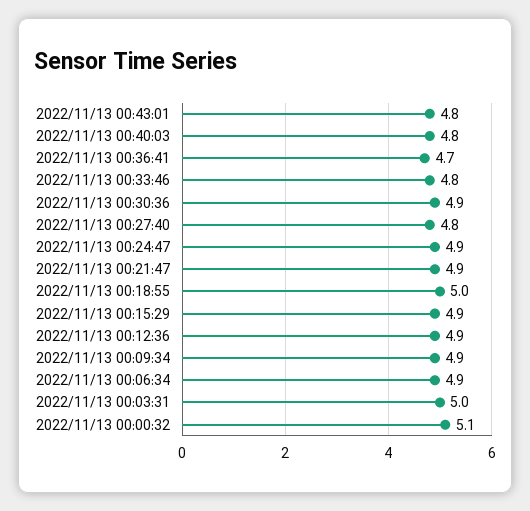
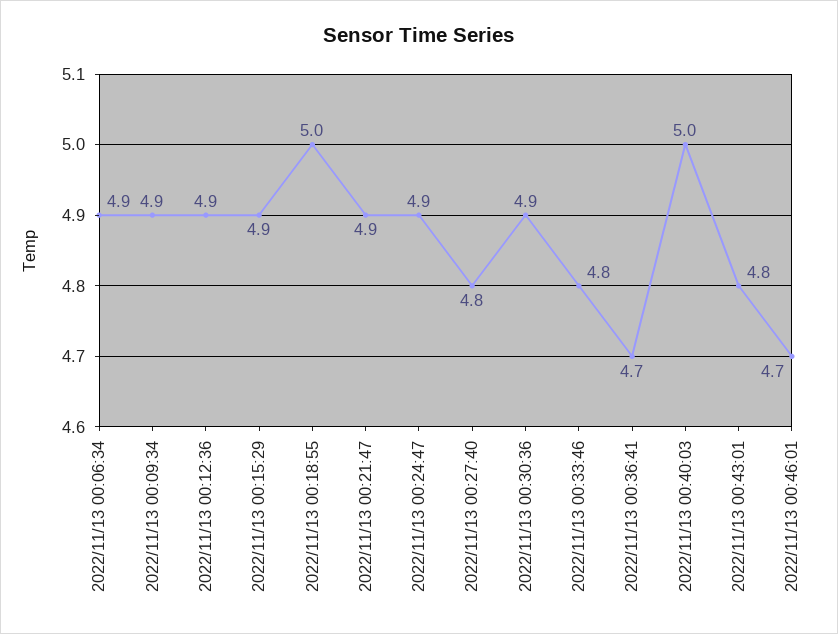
2022/11/13 00:40:03: 4.8 -> 5
2022/11/13 00:03:31: 5 -> none
2022/11/13 00:00:32: 5.1 -> none
2022/11/13 00:46:01: none -> 4.7

